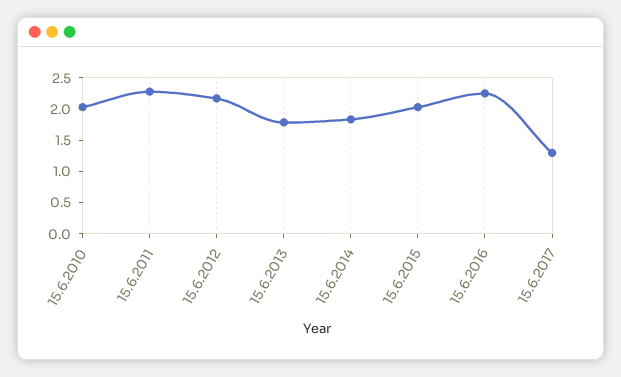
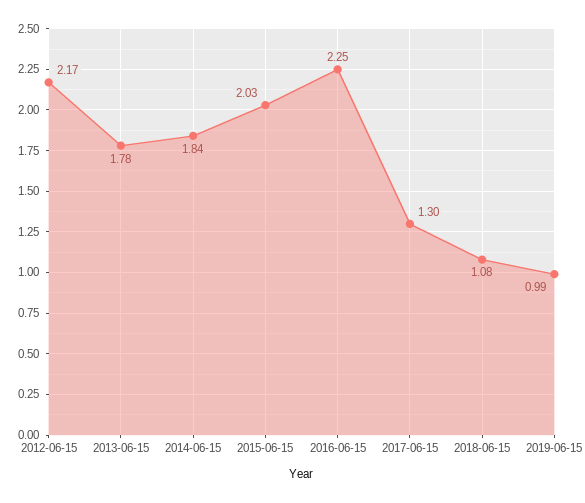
15.6.2010: 2 -> none
15.6.2011: 2.25 -> none
2018-06-15: none -> 1.08
2019-06-15: none -> 0.99

